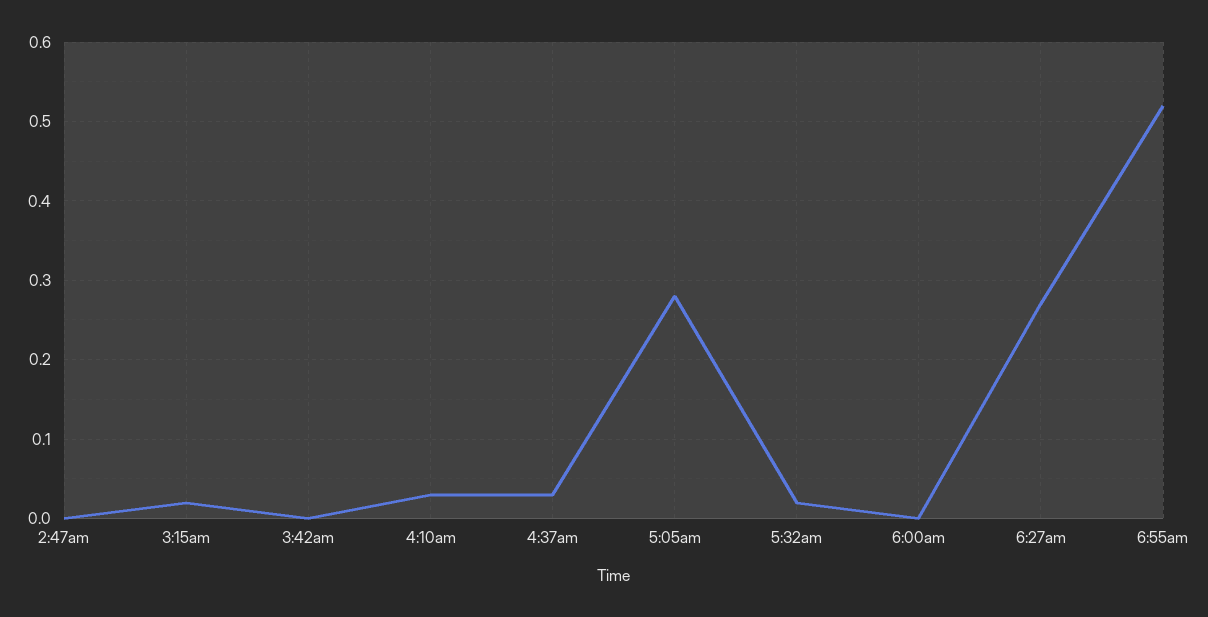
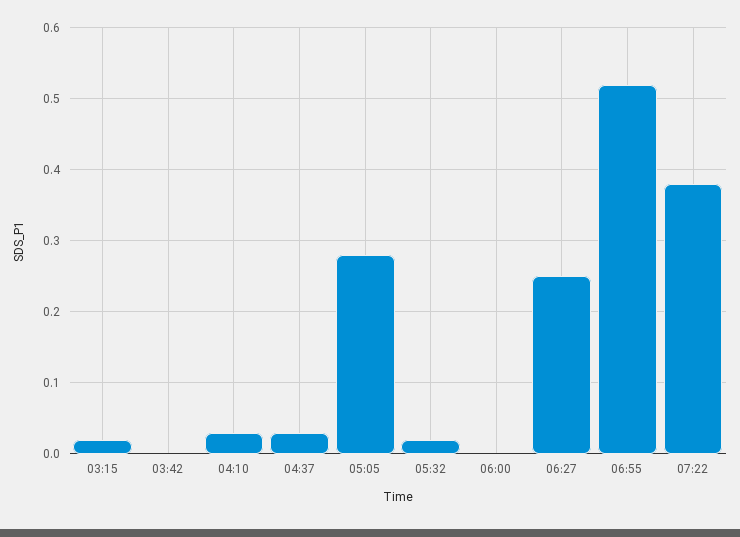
2:47am: 0 -> none
6:27am: 0.27 -> 0.25
07:22: none -> 0.38

